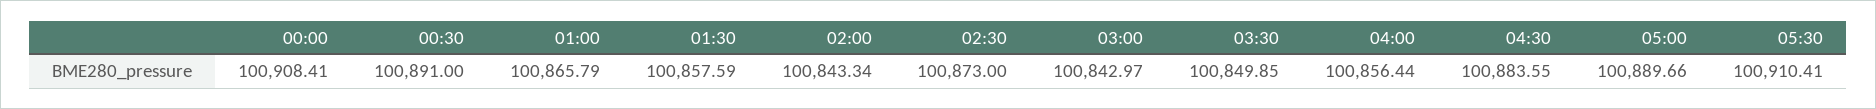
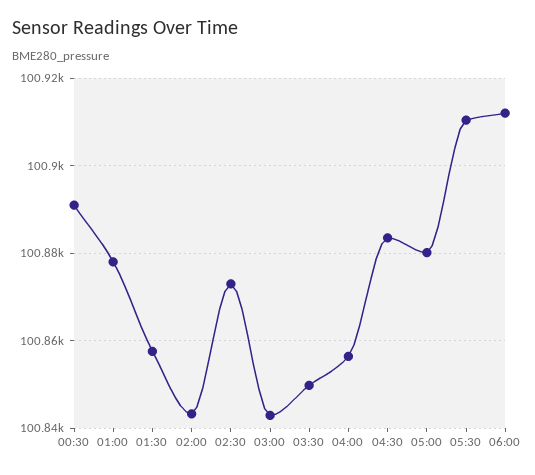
00:00: 100908.41 -> none
01:00: 100865.79 -> 100878
05:00: 100889.66 -> 100880
06:00: none -> 100912

